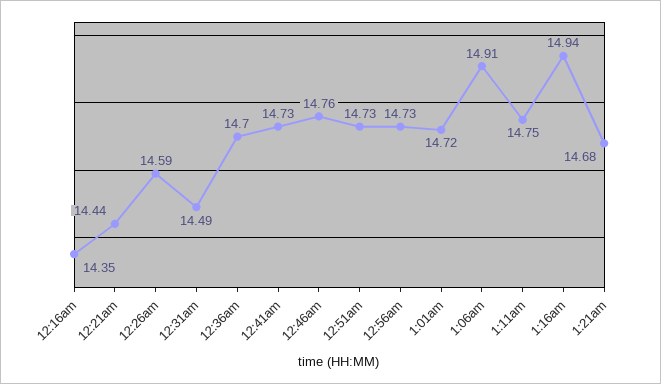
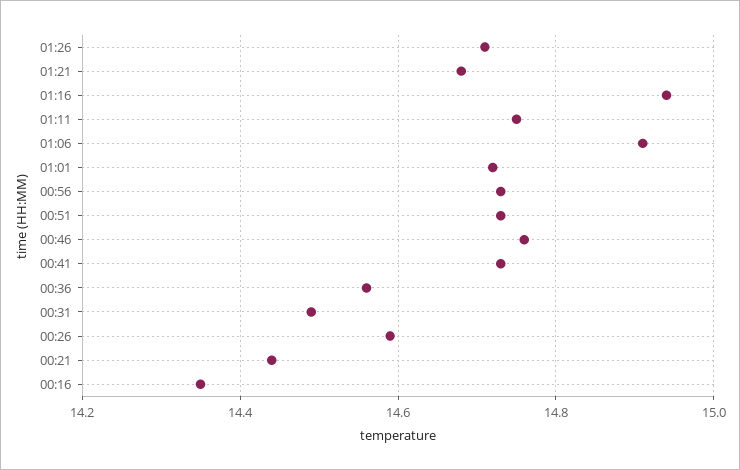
12:36am: 14.7 -> 14.55
01:26: none -> 14.7

